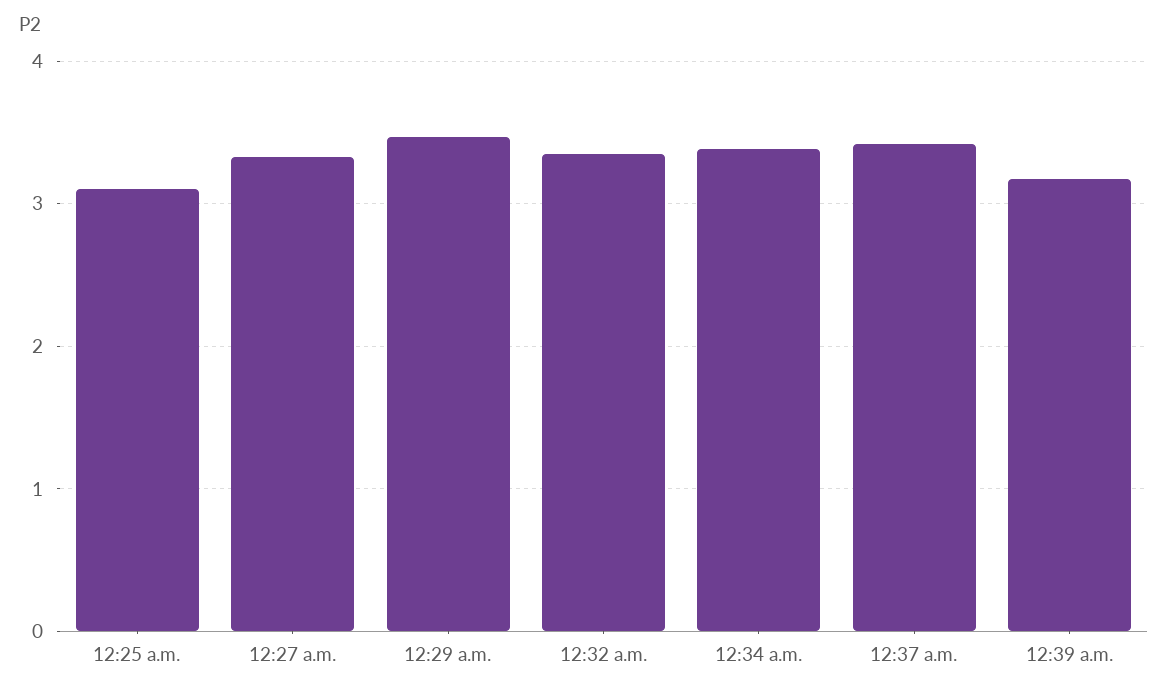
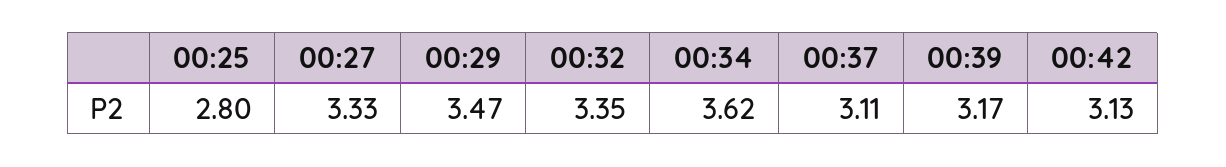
12:25 a.m.: 3.1 -> 2.8
12:34 a.m.: 3.4 -> 3.62
12:37 a.m.: 3.4 -> 3.11
00:42: none -> 3.13

